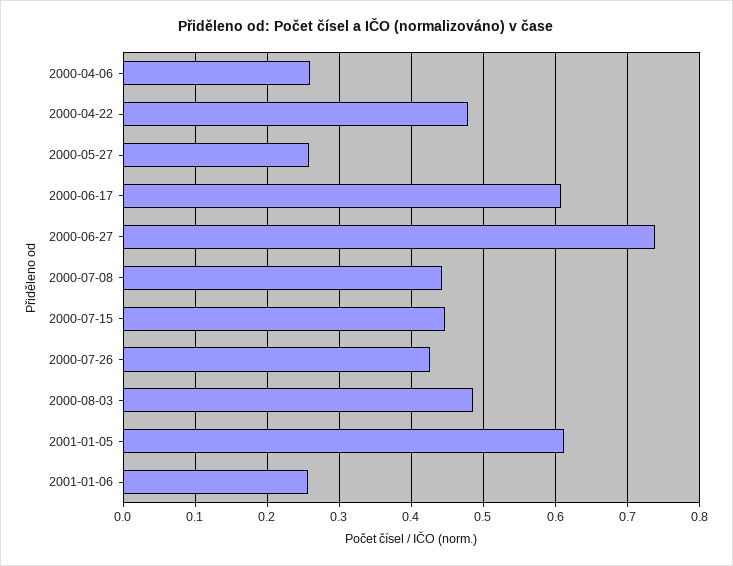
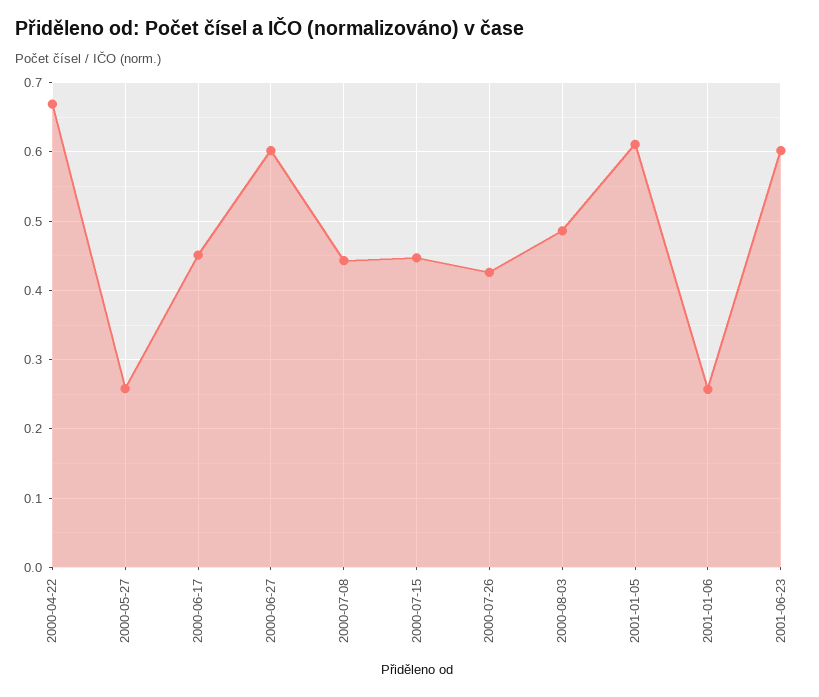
2000-04-06: 0.26 -> none
2000-04-22: 0.48 -> 0.67
2000-06-17: 0.61 -> 0.45
2000-06-27: 0.74 -> 0.6
2001-06-23: none -> 0.6

